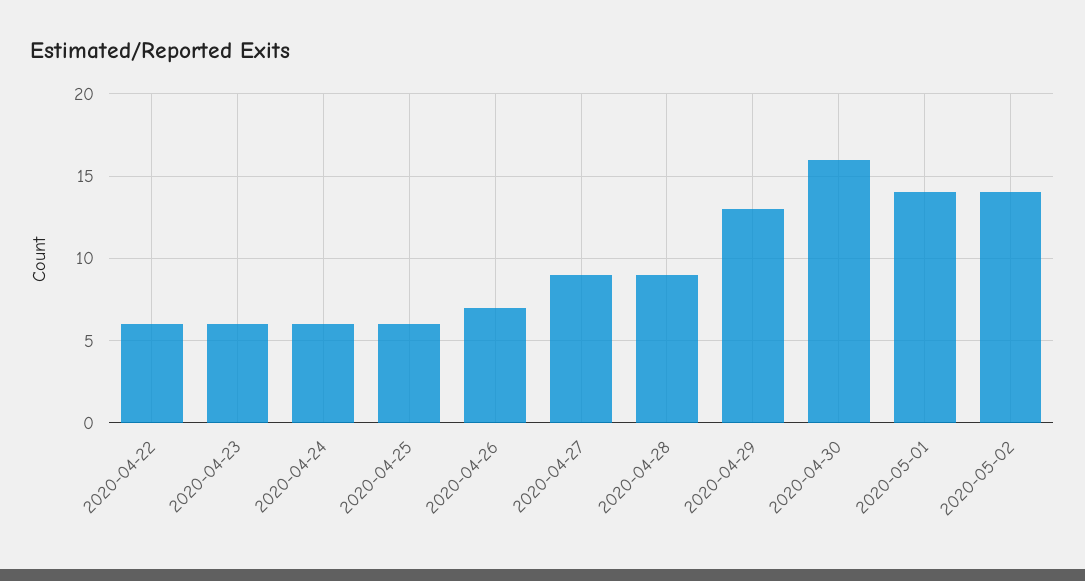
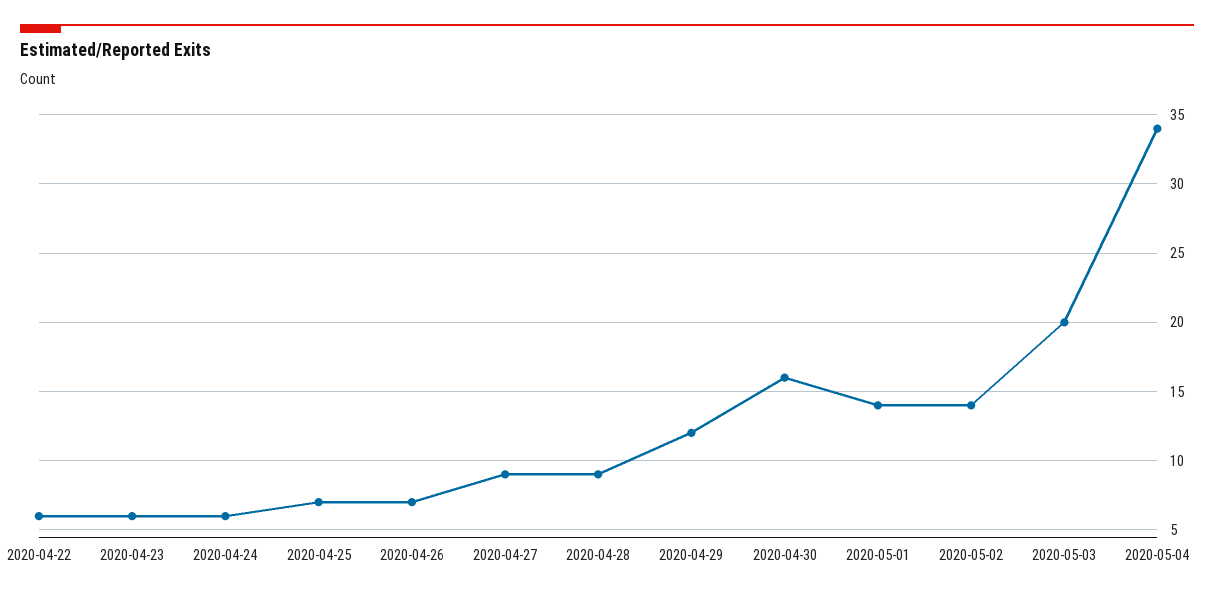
2020-04-25: 6 -> 7
2020-04-29: 13 -> 12
2020-05-03: none -> 20
2020-05-04: none -> 34

